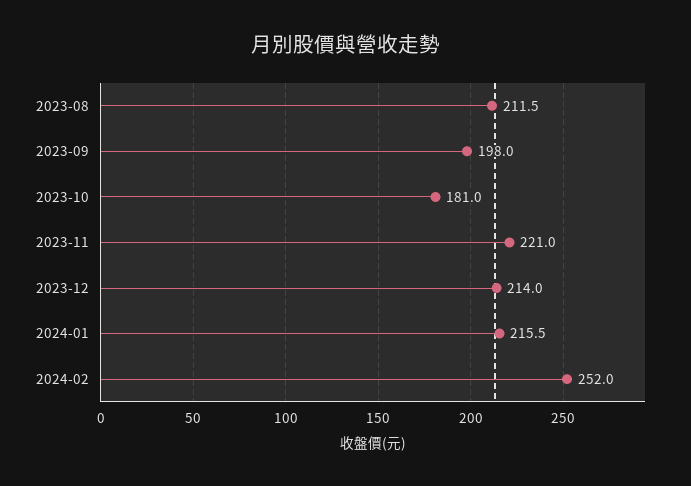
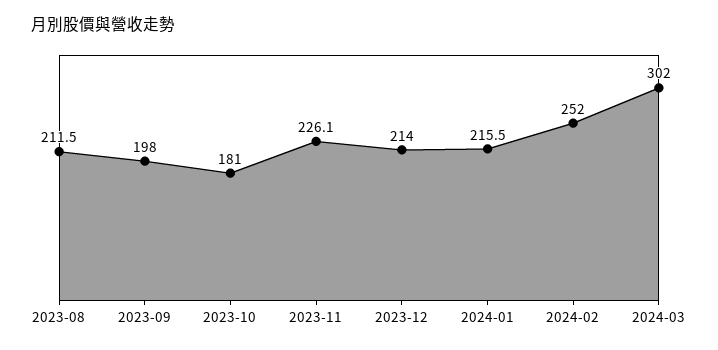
2023-11: 221 -> 226.1
2024-03: none -> 302

